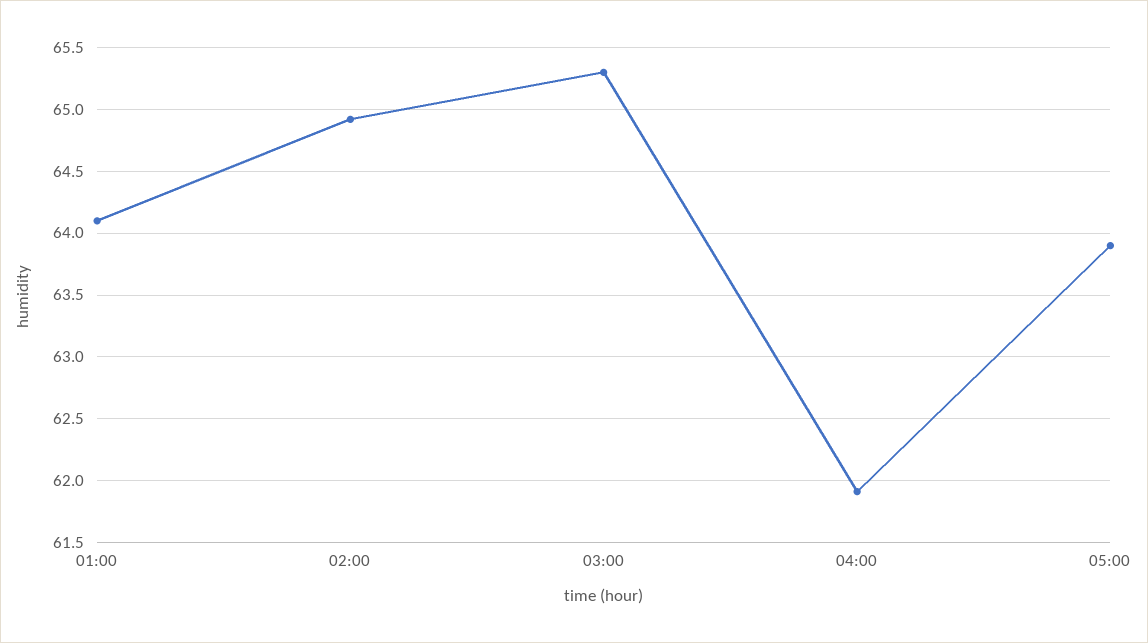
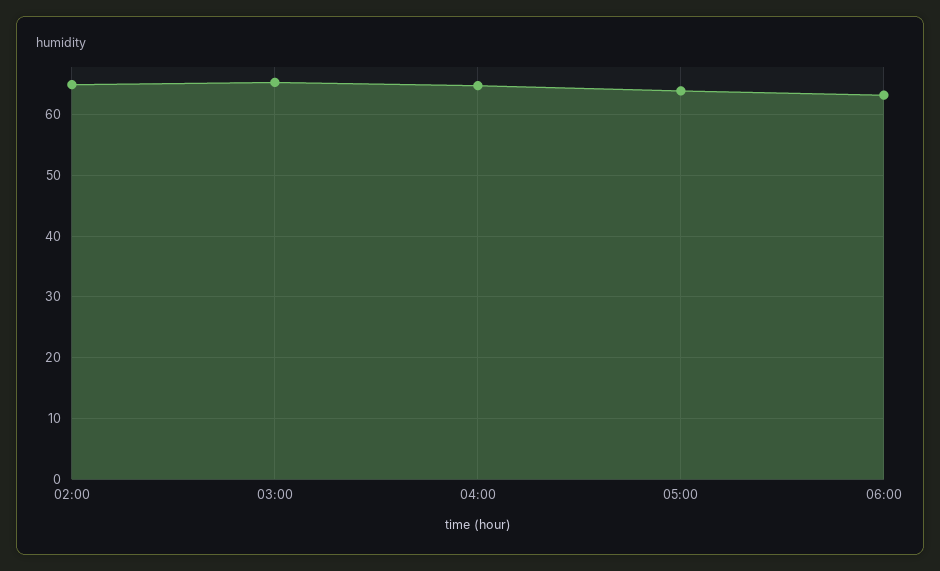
01:00: 64.1 -> none
04:00: 61.9 -> 65
06:00: none -> 63

